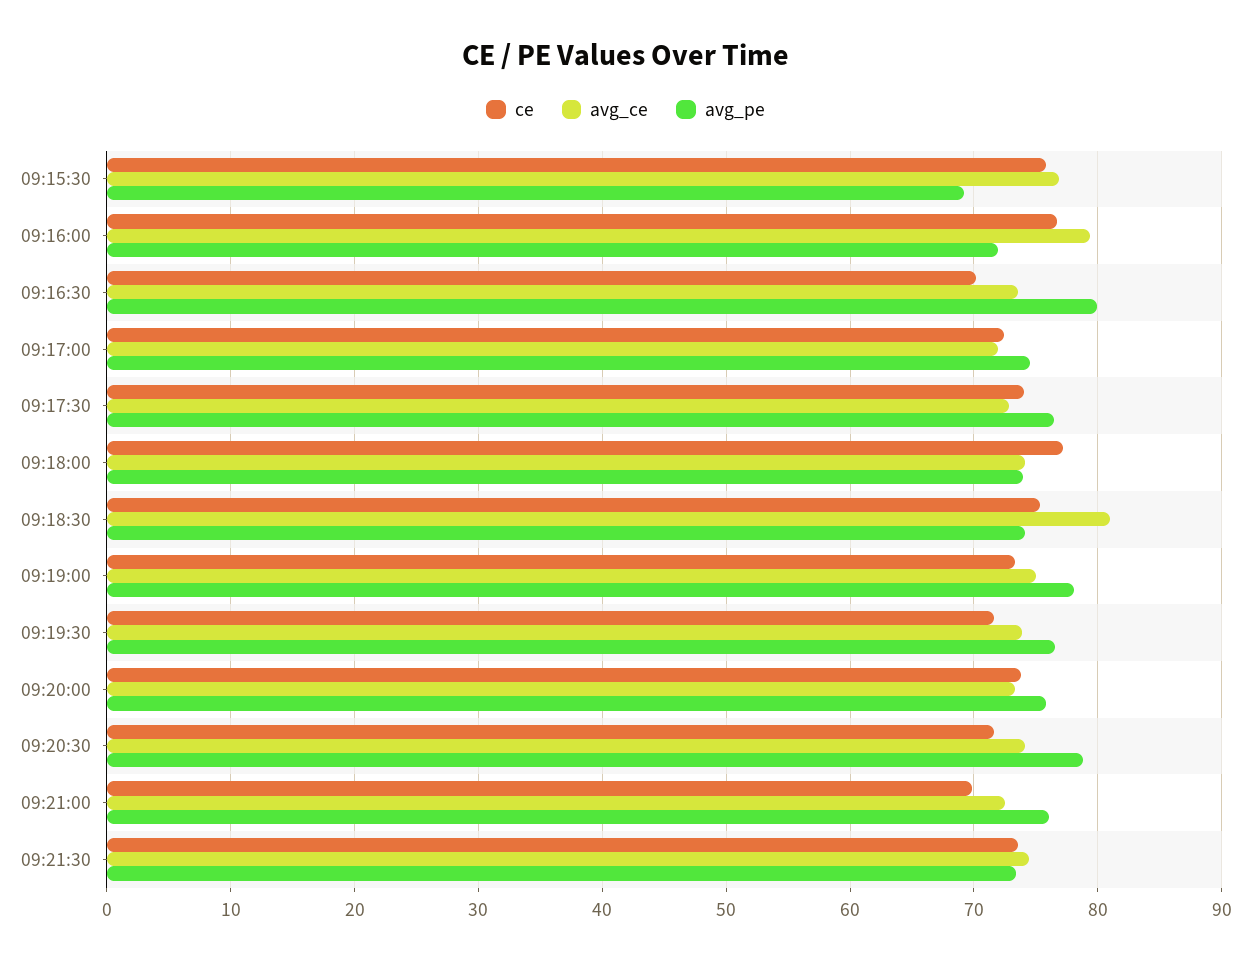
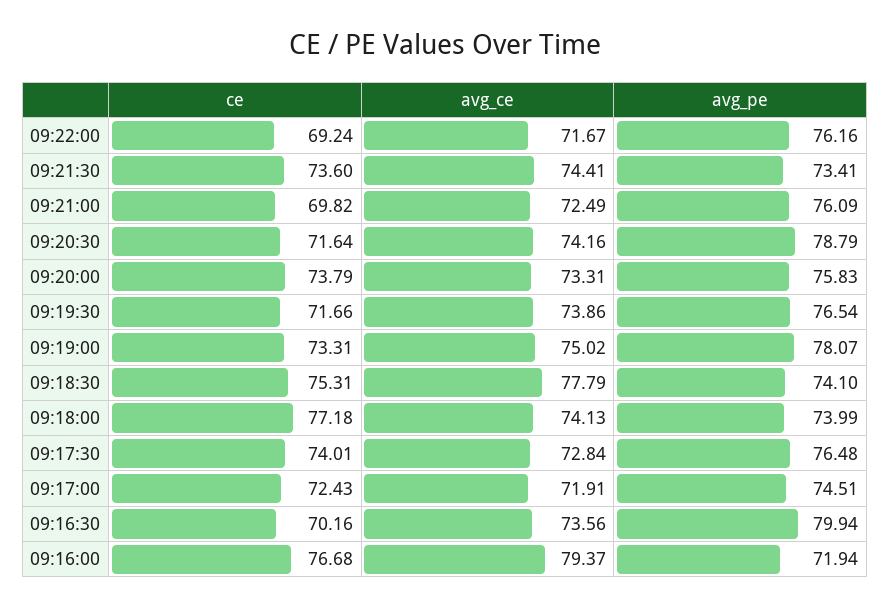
ce, 09:15:30: 76 -> none
avg_ce, 09:15:30: 77 -> none
avg_pe, 09:15:30: 69 -> none
avg_ce, 09:18:30: 81 -> 77.79
ce, 09:22:00: none -> 69.24
avg_ce, 09:22:00: none -> 71.67
avg_pe, 09:22:00: none -> 76.16

